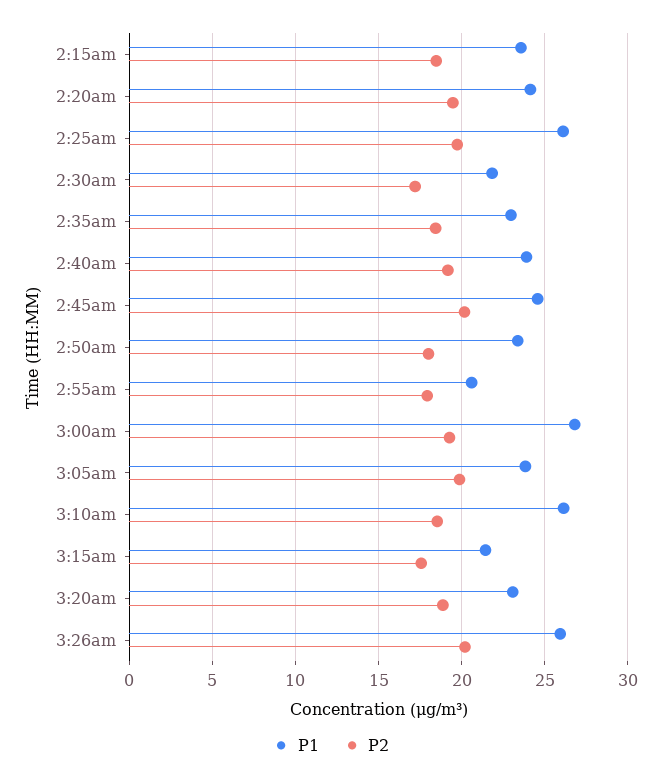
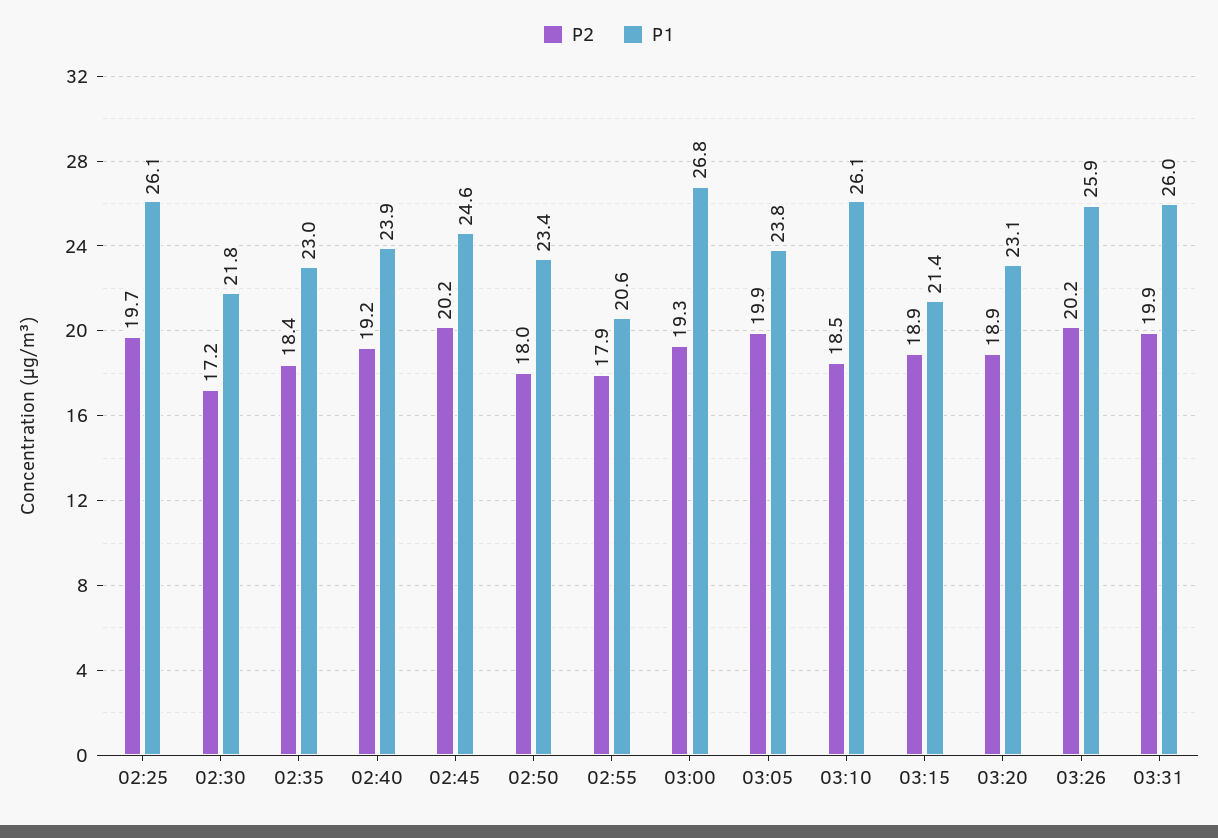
P1, 2:15am: 23.5 -> none
P2, 2:15am: 18.5 -> none
P1, 2:20am: 24 -> none
P2, 2:20am: 19.5 -> none
P2, 3:15am: 17.5 -> 18.9
P2, 03:31: none -> 19.9
P1, 03:31: none -> 26

